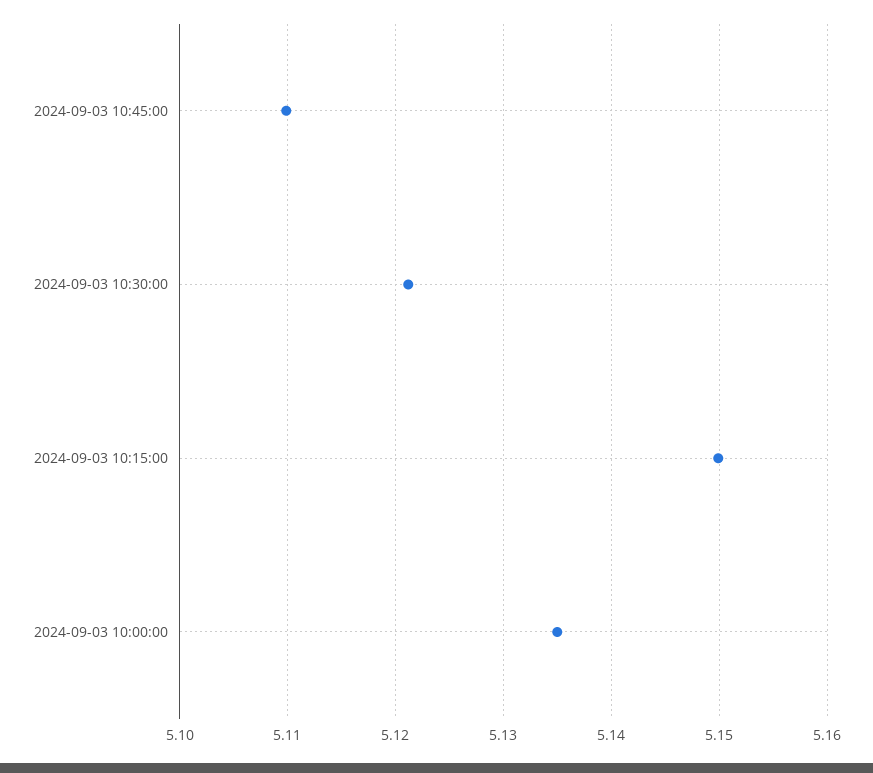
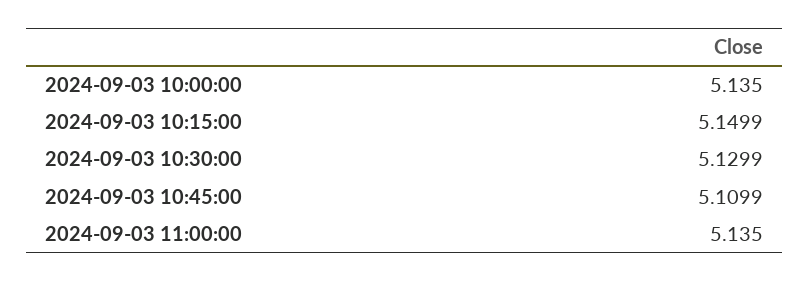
2024-09-03 10:30:00: 5.121 -> 5.1299
2024-09-03 11:00:00: none -> 5.135

